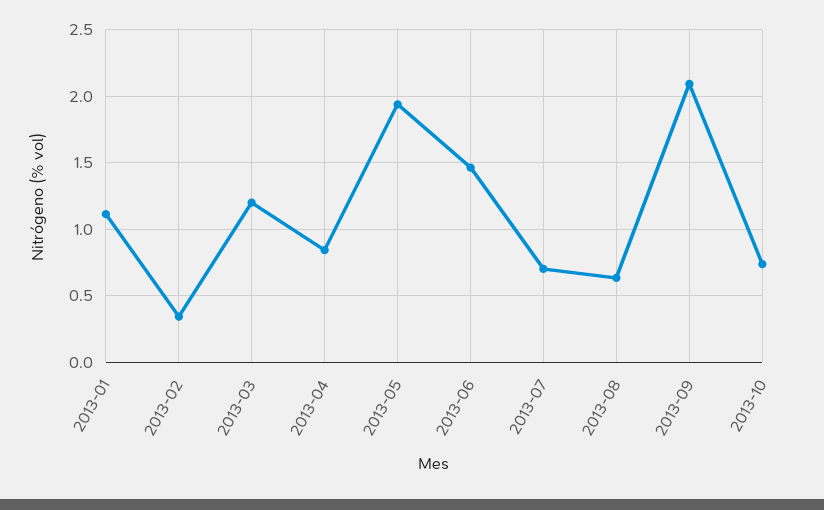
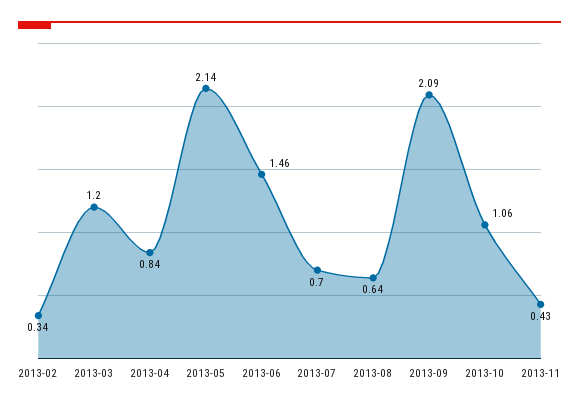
2013-01: 1.1 -> none
2013-05: 1.95 -> 2.14
2013-10: 0.75 -> 1.06
2013-11: none -> 0.43

